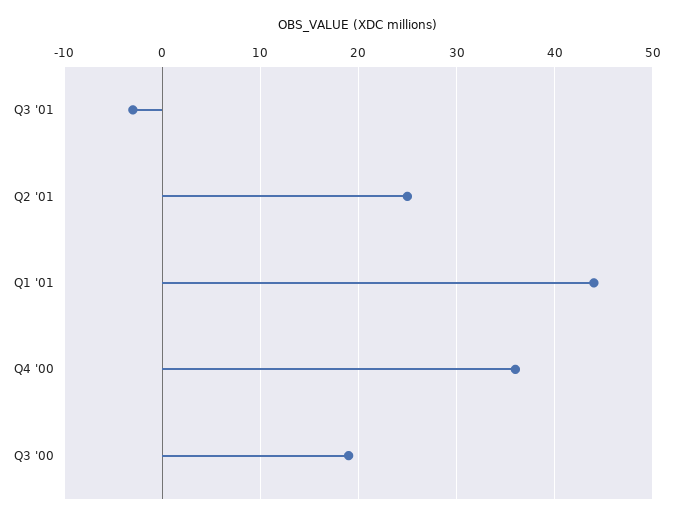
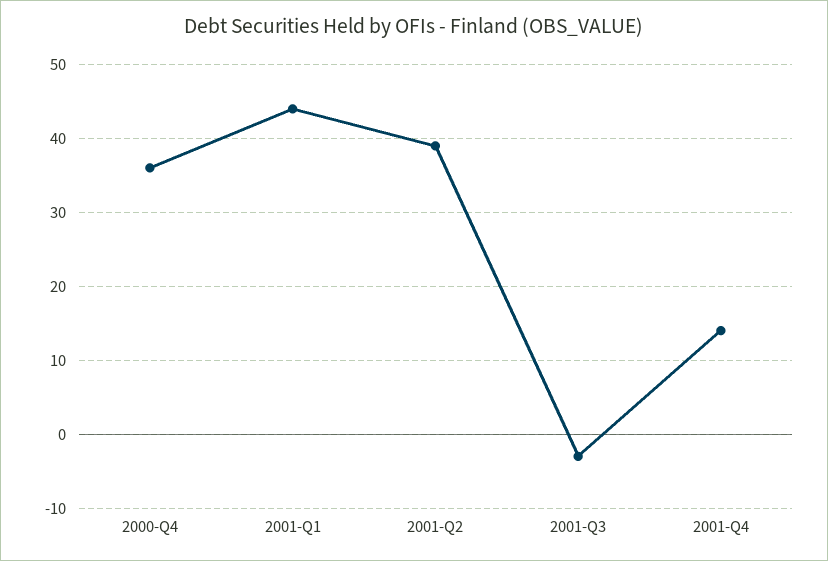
Q2 '01: 25 -> 39
Q3 '00: 19 -> none
2001-Q4: none -> 14

